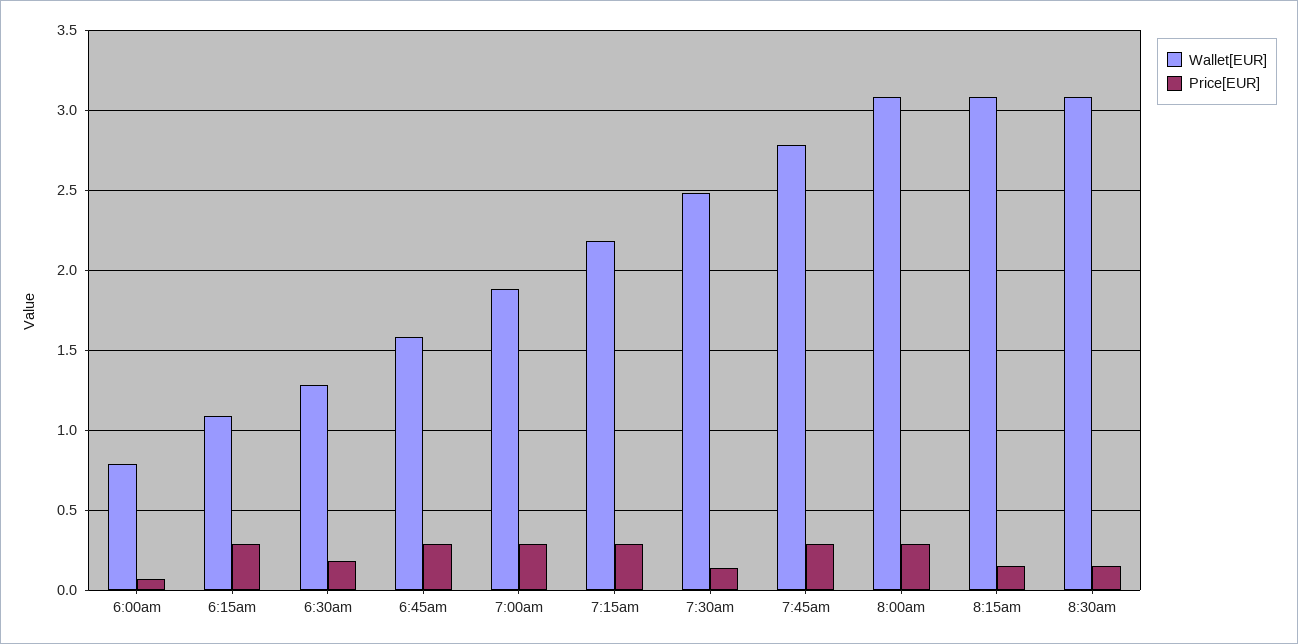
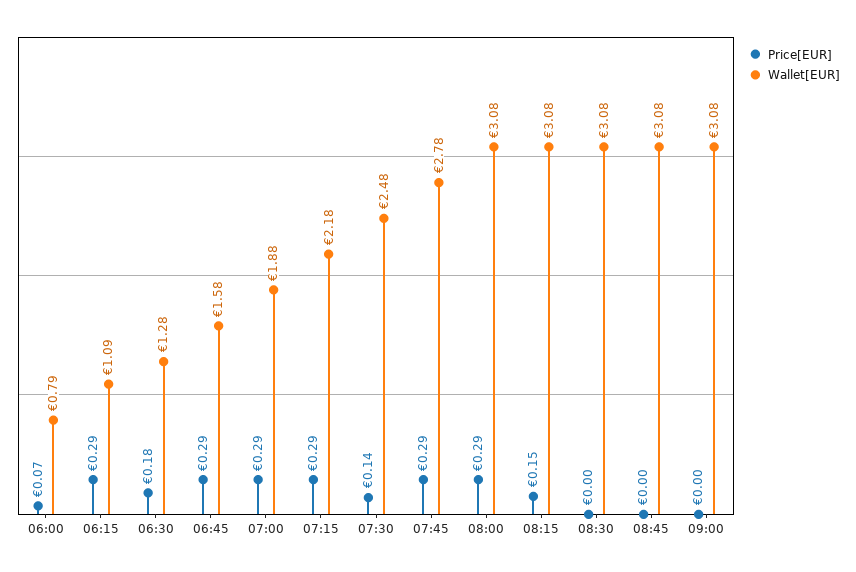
Price[EUR], 8:30am: 0.15 -> 0
Price[EUR], 08:45: none -> 0
Wallet[EUR], 08:45: none -> 3.08
Price[EUR], 09:00: none -> 0
Wallet[EUR], 09:00: none -> 3.08

